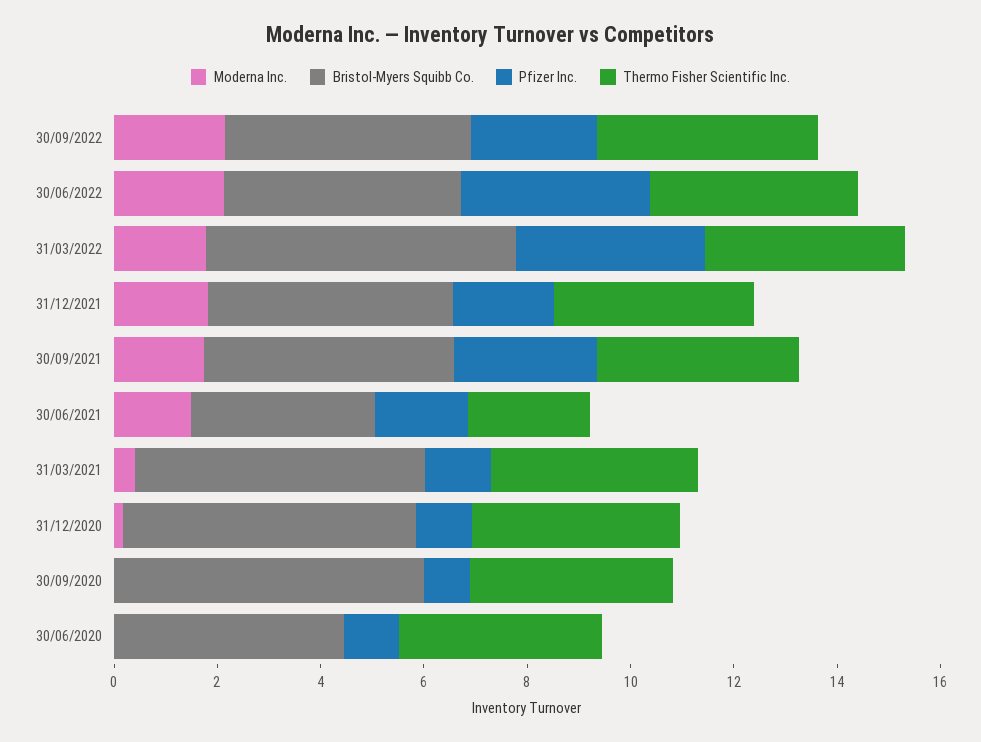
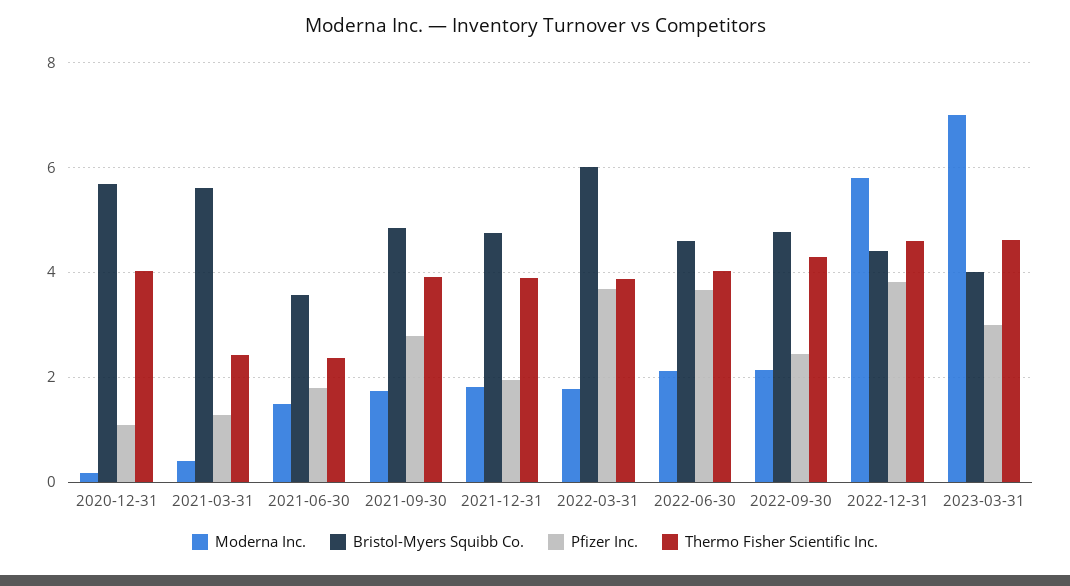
Thermo Fisher Scientific Inc., 31/03/2021: 4 -> 2.4
Moderna Inc., 30/09/2020: 0 -> none
Bristol-Myers Squibb Co., 30/09/2020: 6 -> none
Pfizer Inc., 30/09/2020: 1 -> none
Thermo Fisher Scientific Inc., 30/09/2020: 4 -> none
Moderna Inc., 30/06/2020: 0 -> none
Bristol-Myers Squibb Co., 30/06/2020: 4.5 -> none
Pfizer Inc., 30/06/2020: 1 -> none
Thermo Fisher Scientific Inc., 30/06/2020: 4 -> none
Moderna Inc., 2022-12-31: none -> 5.8
Bristol-Myers Squibb Co., 2022-12-31: none -> 4.4
Pfizer Inc., 2022-12-31: none -> 3.8
Thermo Fisher Scientific Inc., 2022-12-31: none -> 4.6
Moderna Inc., 2023-03-31: none -> 7
Bristol-Myers Squibb Co., 2023-03-31: none -> 4
Pfizer Inc., 2023-03-31: none -> 3
Thermo Fisher Scientific Inc., 2023-03-31: none -> 4.6

